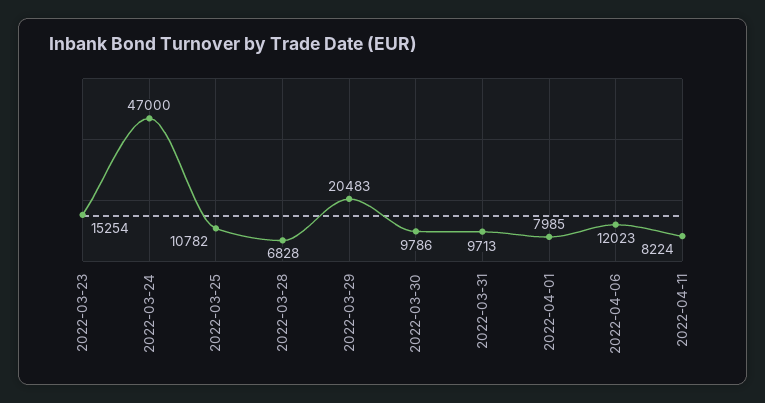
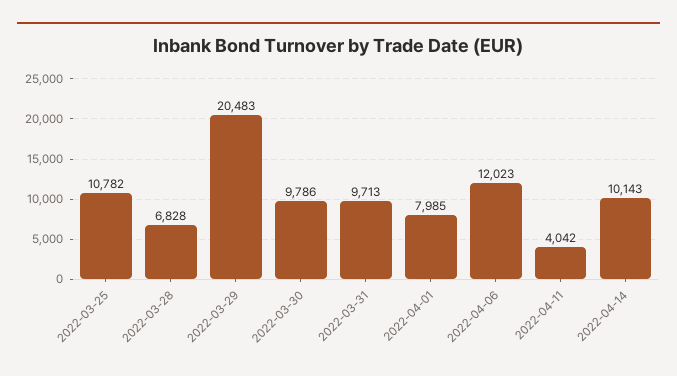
2022-03-23: 15254 -> none
2022-03-24: 47000 -> none
2022-04-11: 8224 -> 4042
2022-04-14: none -> 10143

